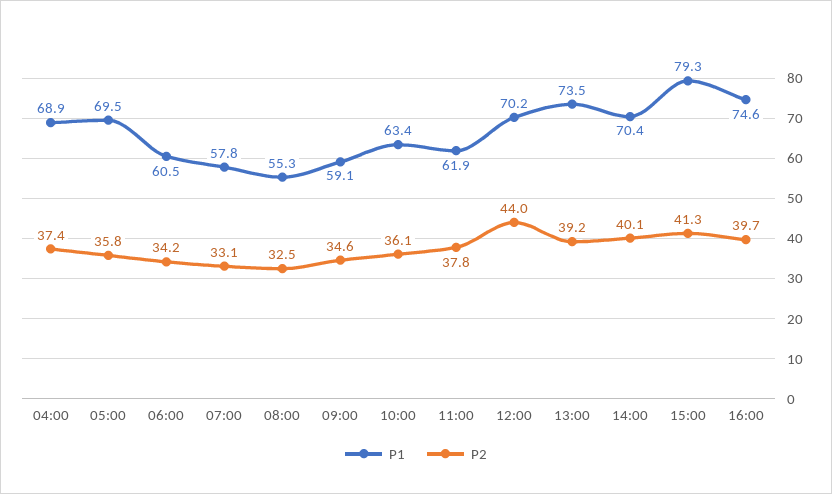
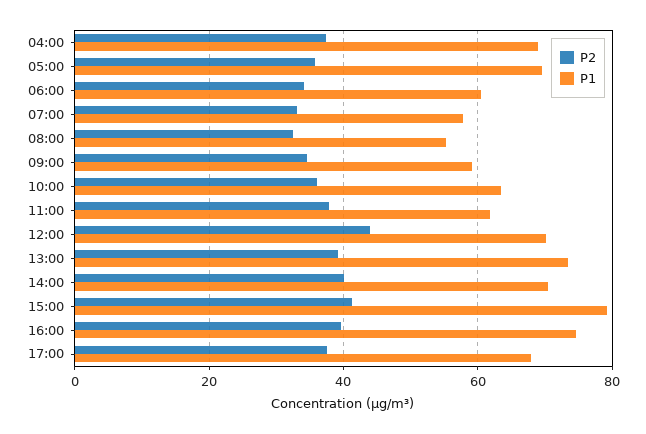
P2, 17:00: none -> 38
P1, 17:00: none -> 68

